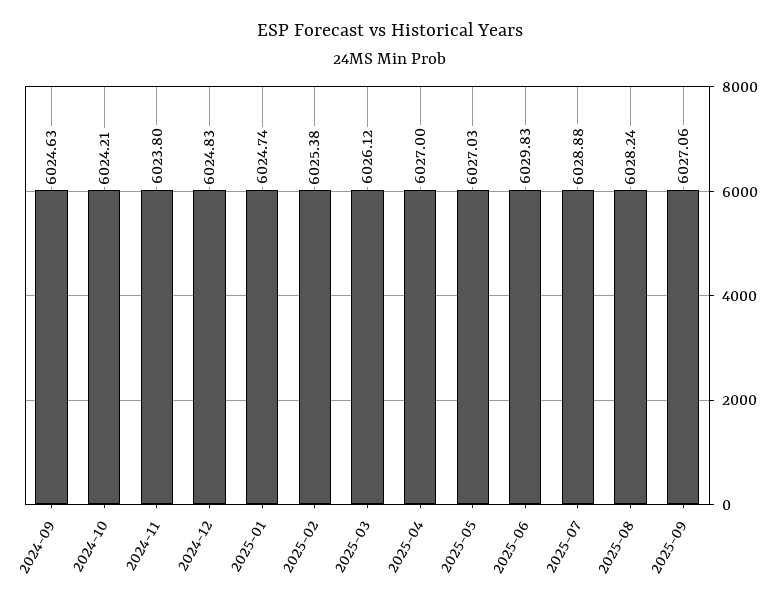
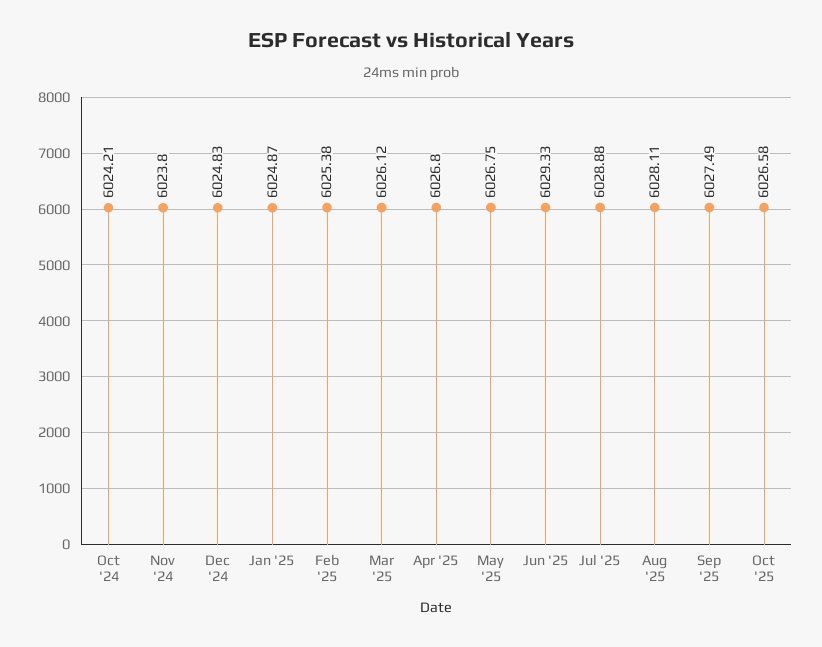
2024-09: 6024.63 -> none
2025-01: 6024.74 -> 6024.87
2025-04: 6027 -> 6026.8
2025-05: 6027.03 -> 6026.75
2025-06: 6029.83 -> 6029.33
2025-08: 6028.24 -> 6028.11
2025-09: 6027.06 -> 6027.49
Oct '25: none -> 6026.58

